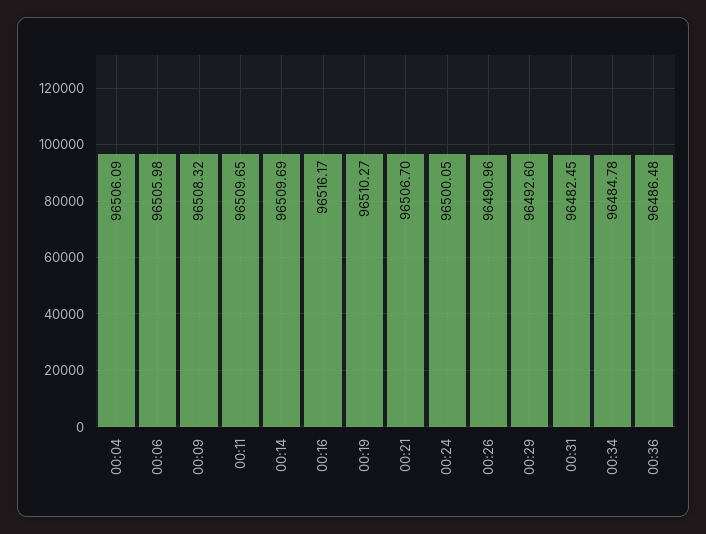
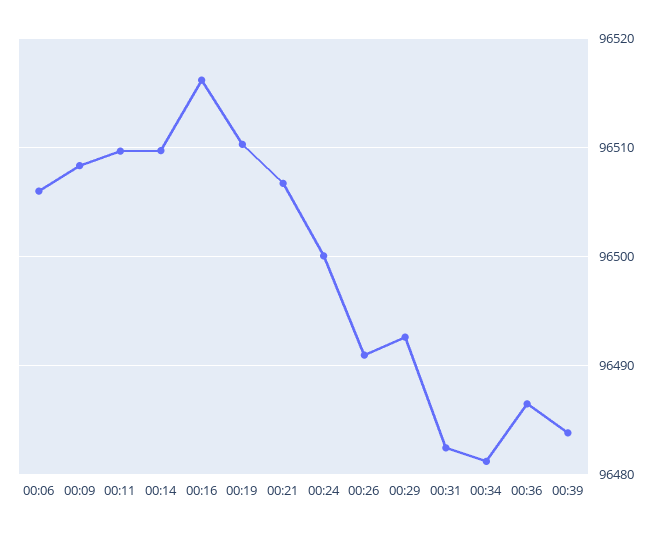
00:04: 96506.09 -> none
00:34: 96484.78 -> 96481
00:39: none -> 96484

